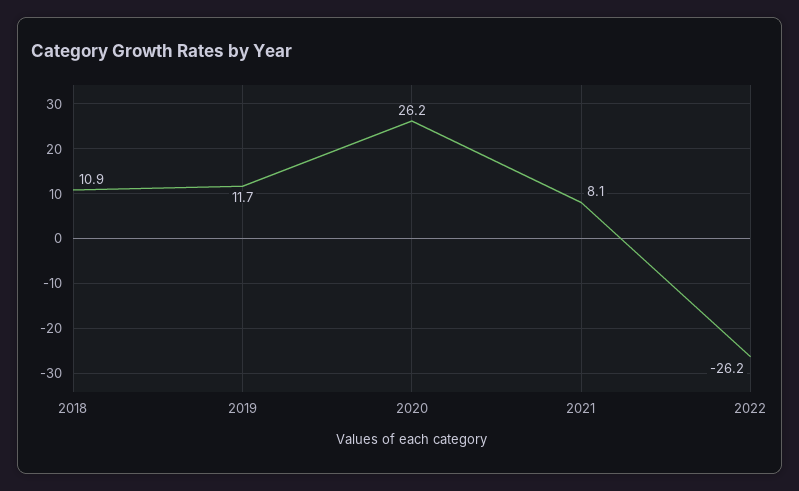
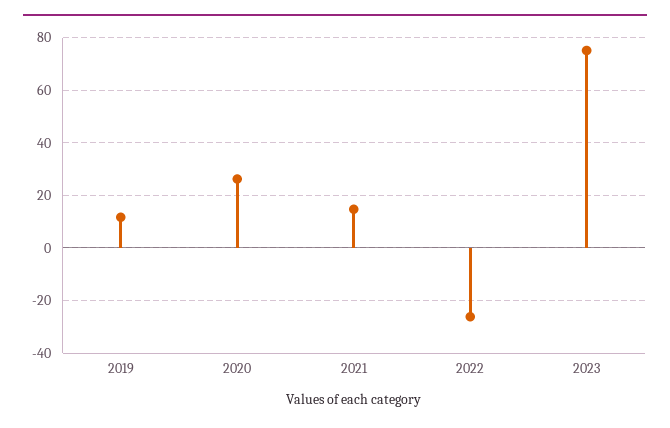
2018: 10.9 -> none
2021: 8.1 -> 15
2023: none -> 75

